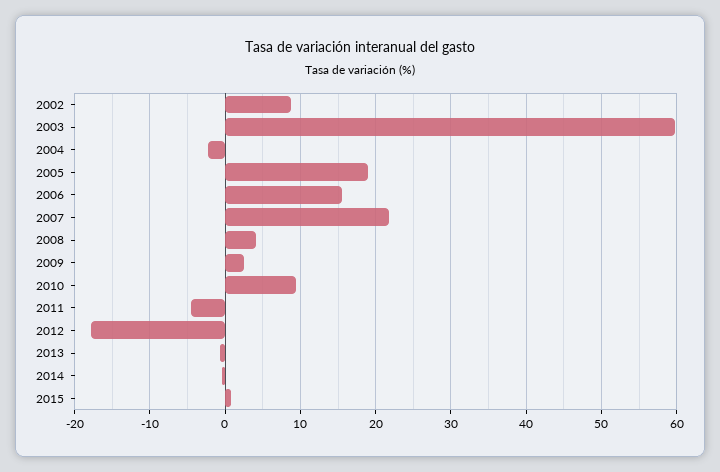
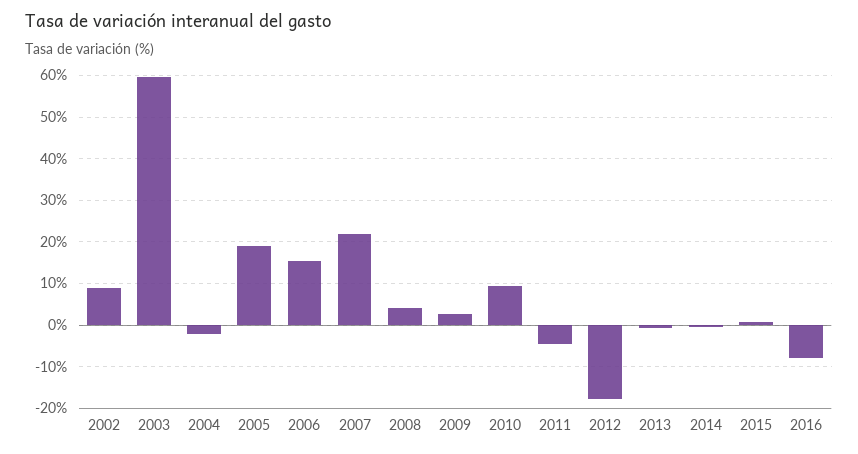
2016: none -> -8

